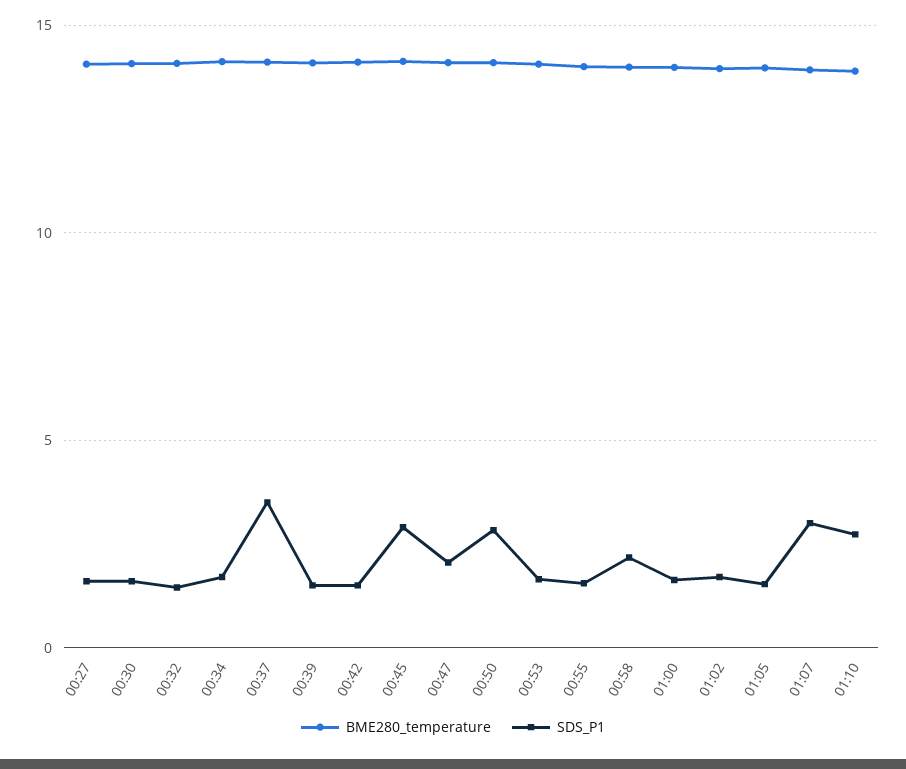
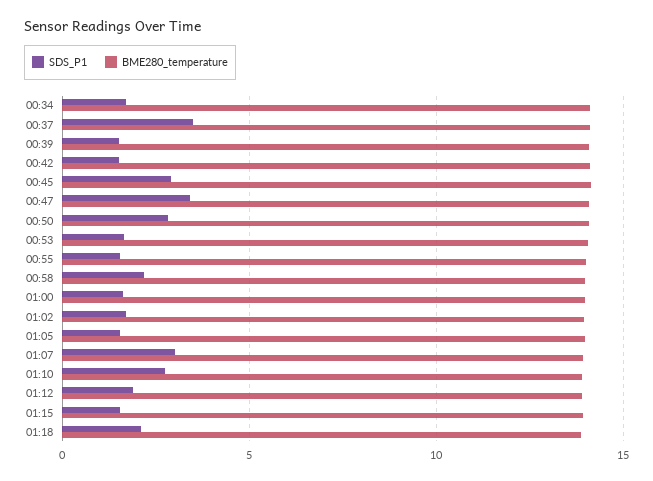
BME280_temperature, 00:27: 14 -> none
SDS_P1, 00:27: 1.5 -> none
BME280_temperature, 00:30: 14 -> none
SDS_P1, 00:30: 1.5 -> none
BME280_temperature, 00:32: 14 -> none
SDS_P1, 00:32: 1.5 -> none
SDS_P1, 00:47: 2 -> 3.5
SDS_P1, 01:12: none -> 2
BME280_temperature, 01:12: none -> 14
SDS_P1, 01:15: none -> 1.5
BME280_temperature, 01:15: none -> 14
SDS_P1, 01:18: none -> 2
BME280_temperature, 01:18: none -> 14

